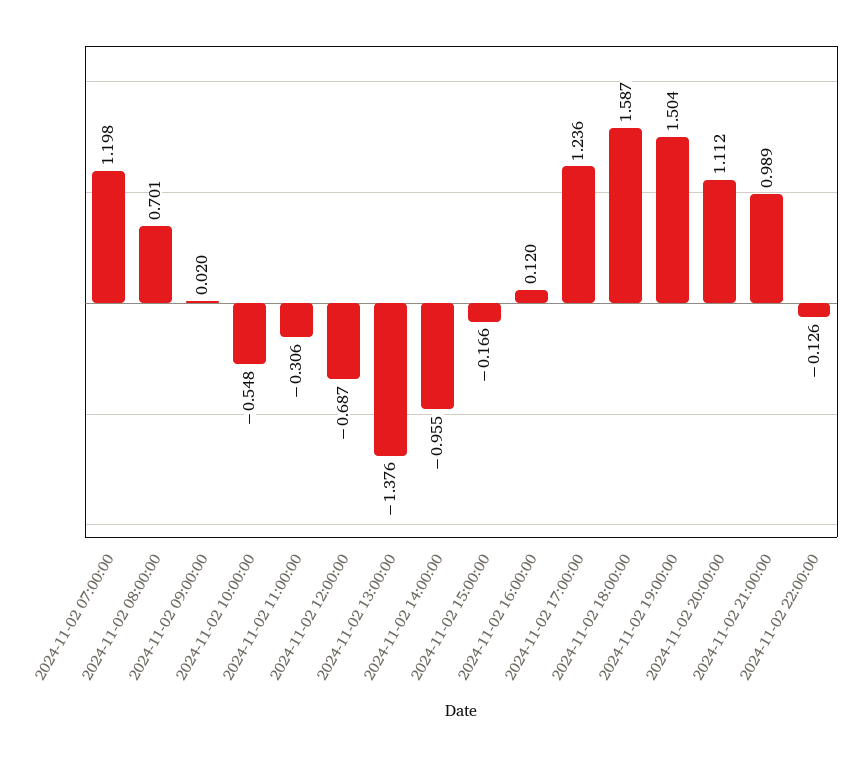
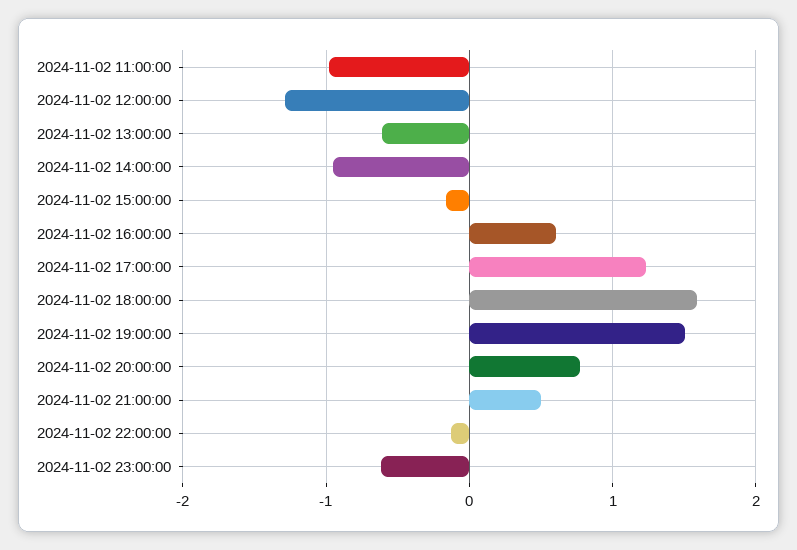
2024-11-02 07:00:00: 1.198 -> none
2024-11-02 08:00:00: 0.701 -> none
2024-11-02 09:00:00: 0.02 -> none
2024-11-02 10:00:00: -0.548 -> none
2024-11-02 11:00:00: -0.306 -> -1
2024-11-02 12:00:00: -0.687 -> -1.3
2024-11-02 13:00:00: -1.376 -> -0.6
2024-11-02 16:00:00: 0.12 -> 0.6
2024-11-02 20:00:00: 1.112 -> 0.8
2024-11-02 21:00:00: 0.989 -> 0.5
2024-11-02 23:00:00: none -> -0.6

